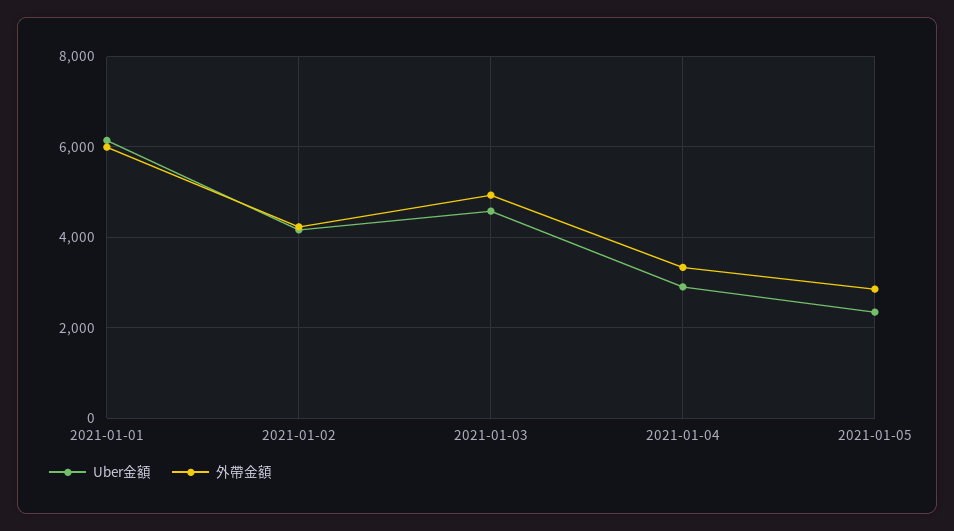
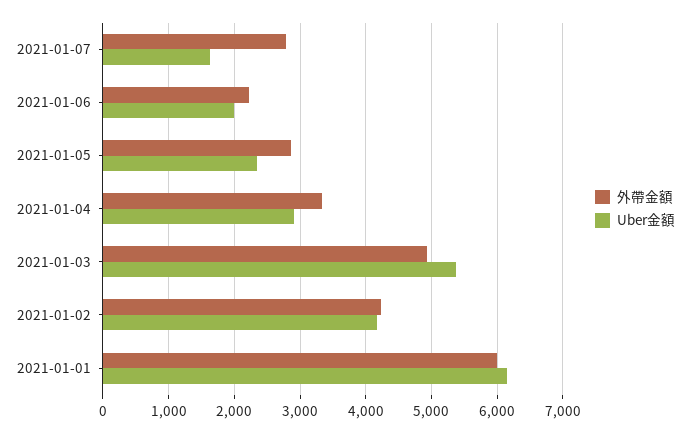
Uber金額, 2021-01-03: 4600 -> 5400
外帶金額, 2021-01-07: none -> 2800
Uber金額, 2021-01-07: none -> 1600
外帶金額, 2021-01-06: none -> 2200
Uber金額, 2021-01-06: none -> 2000

